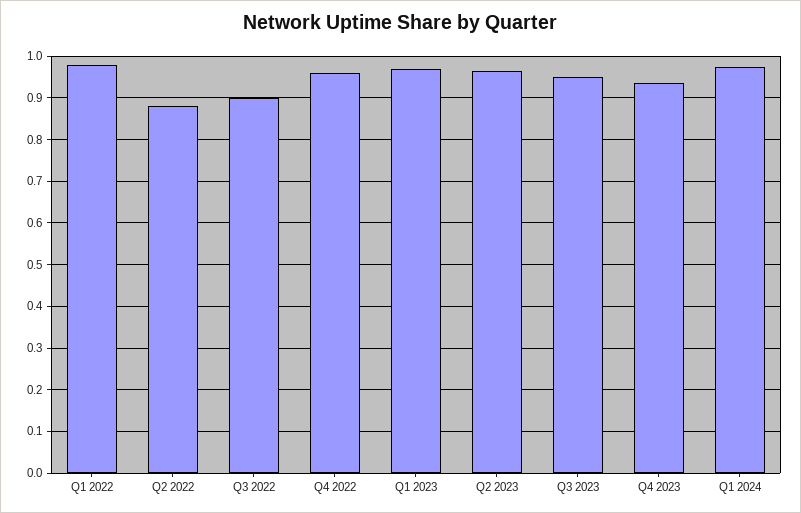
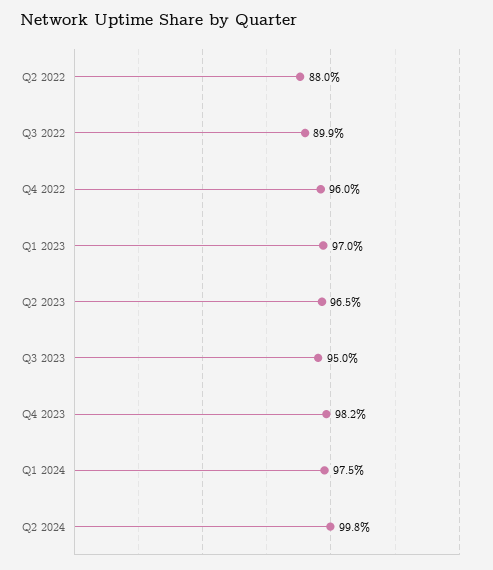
Q1 2022: 0.98 -> none
Q4 2023: 0.94 -> 0.982
Q2 2024: none -> 0.998

